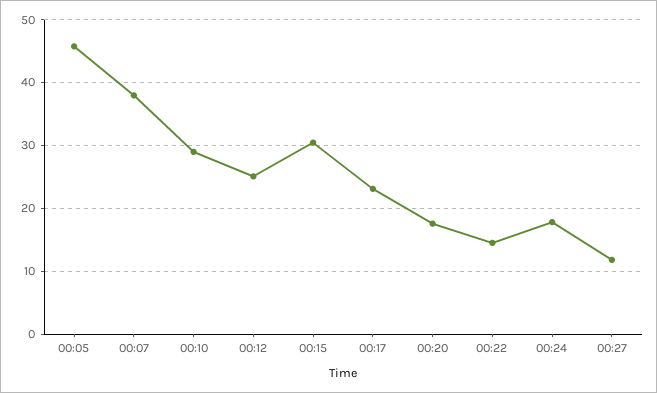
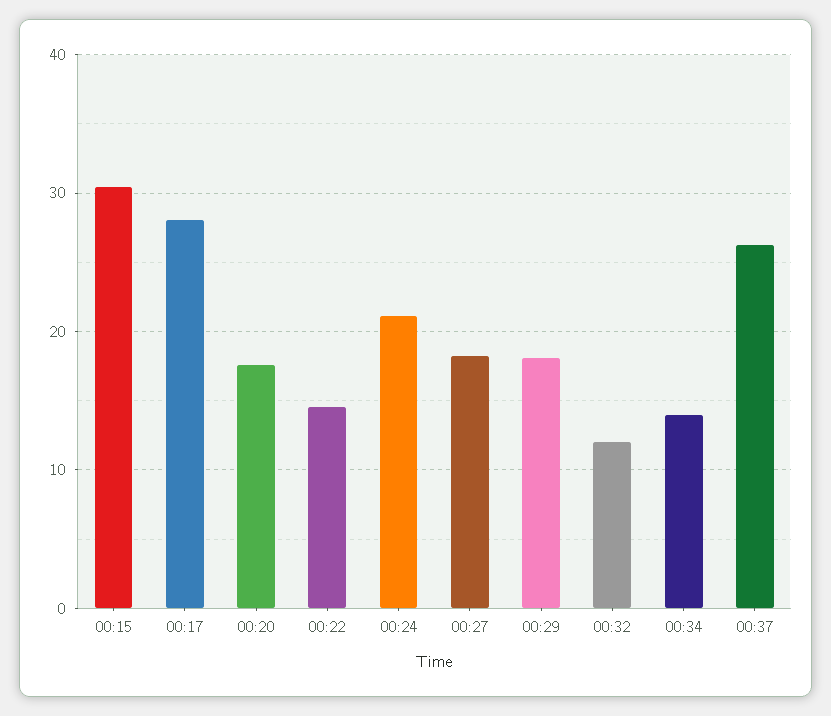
00:05: 46 -> none
00:07: 38 -> none
00:10: 29 -> none
00:12: 25 -> none
00:17: 23 -> 28
00:24: 18 -> 21
00:27: 12 -> 18
00:29: none -> 18
00:32: none -> 12
00:34: none -> 14
00:37: none -> 26

